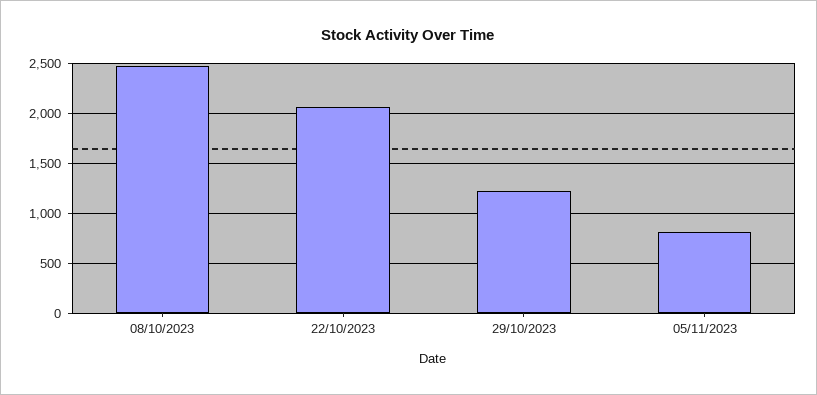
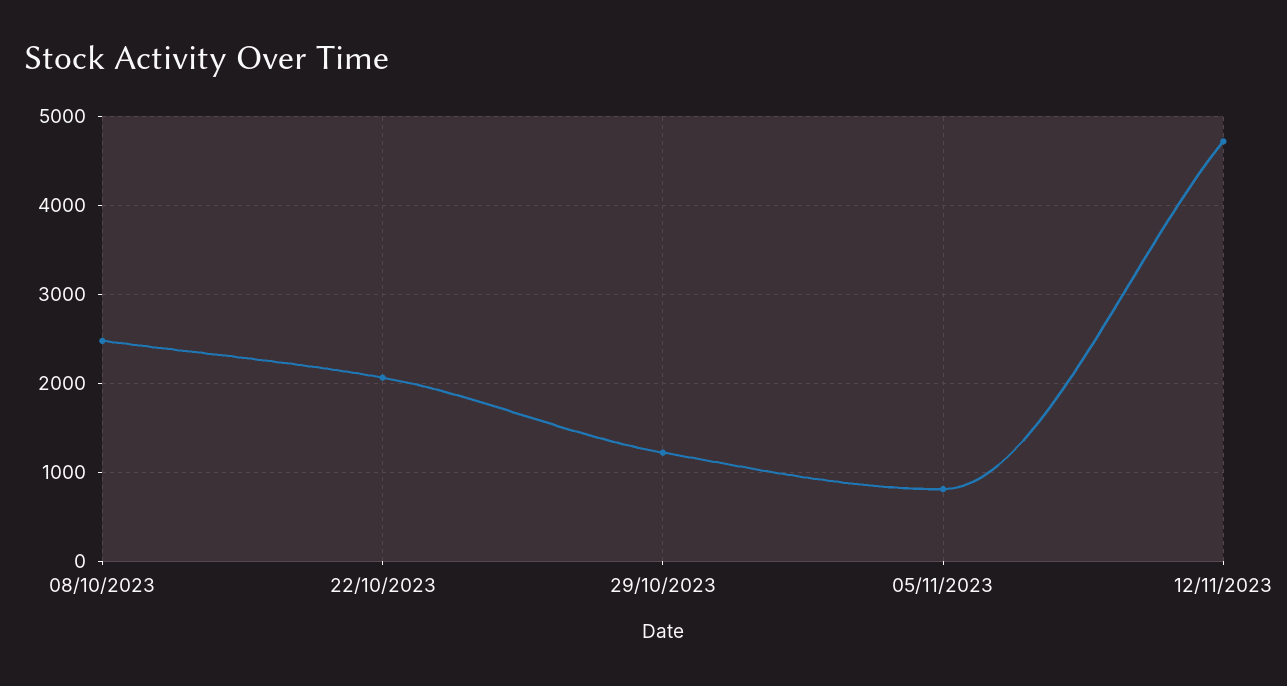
12/11/2023: none -> 4700

